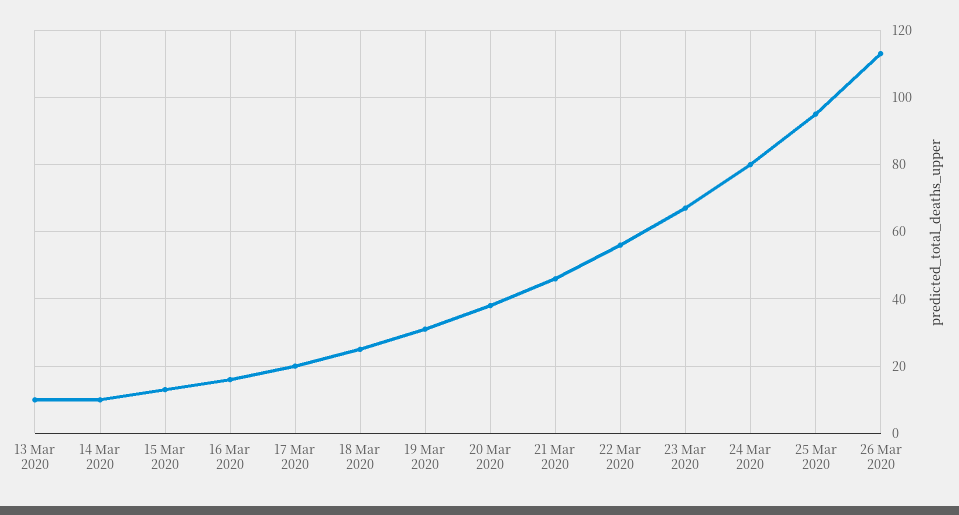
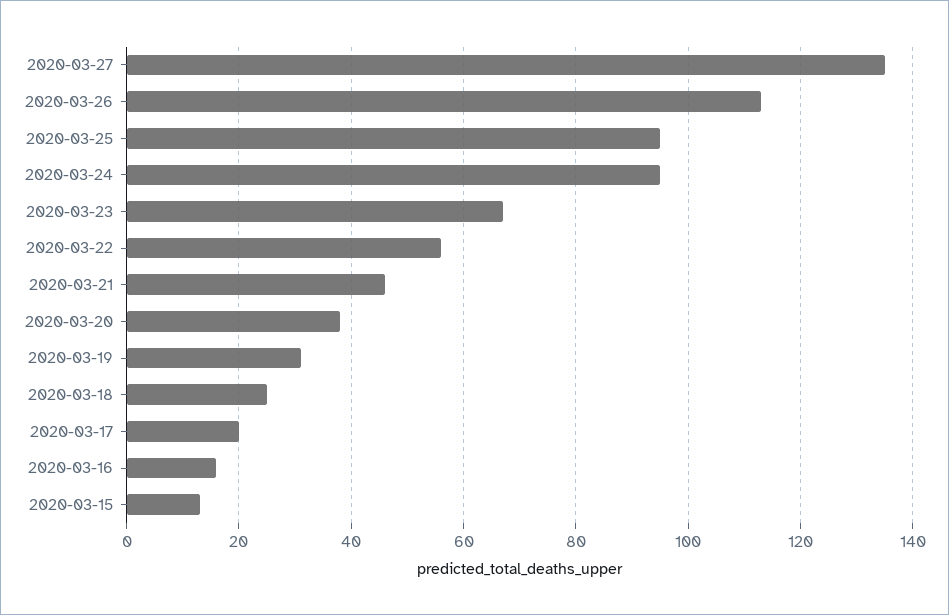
13 Mar 2020: 10 -> none
14 Mar 2020: 10 -> none
24 Mar 2020: 80 -> 95
2020-03-27: none -> 135

